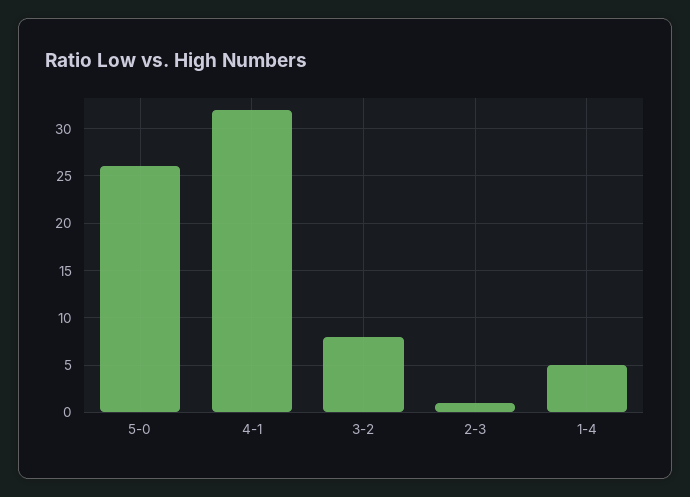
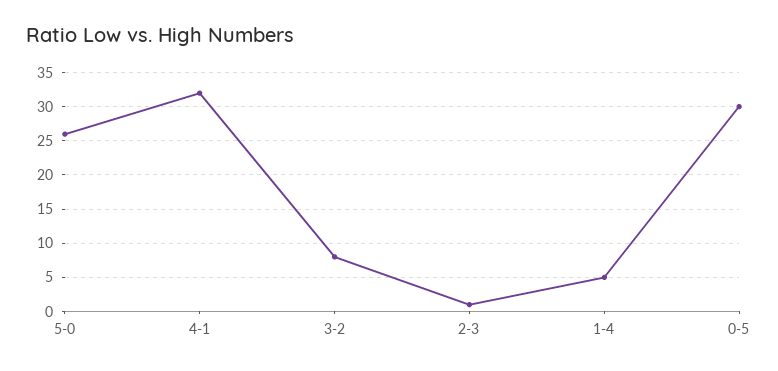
0-5: none -> 30

